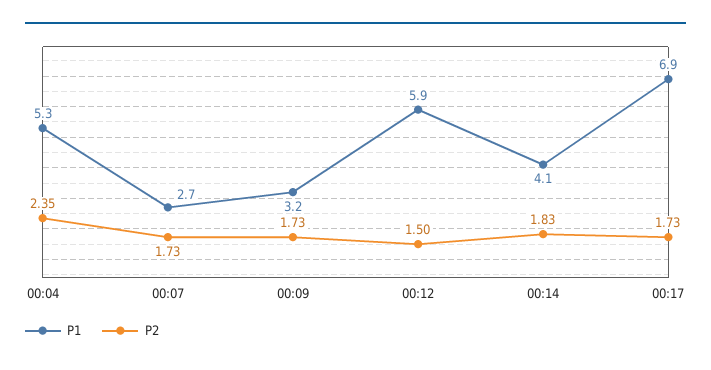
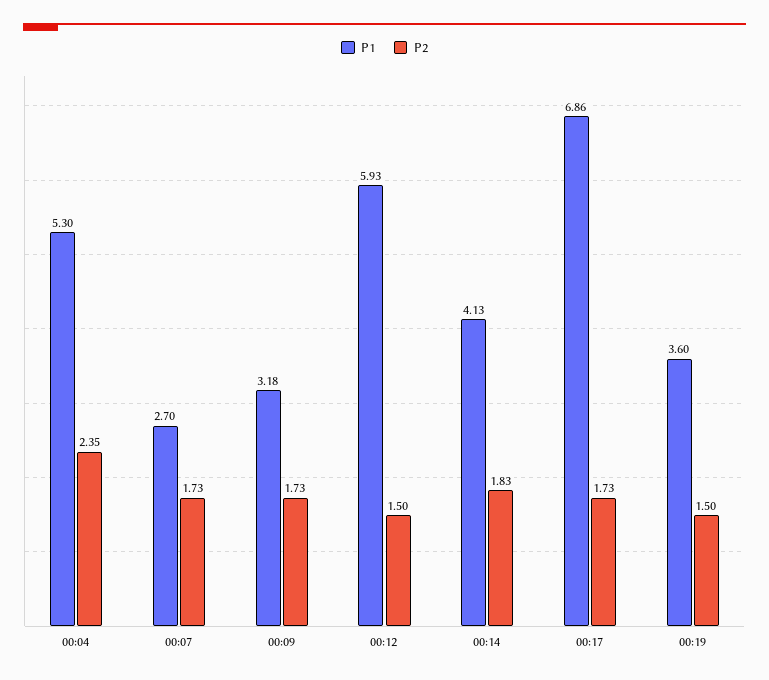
P1, 00:19: none -> 3.6
P2, 00:19: none -> 1.5

